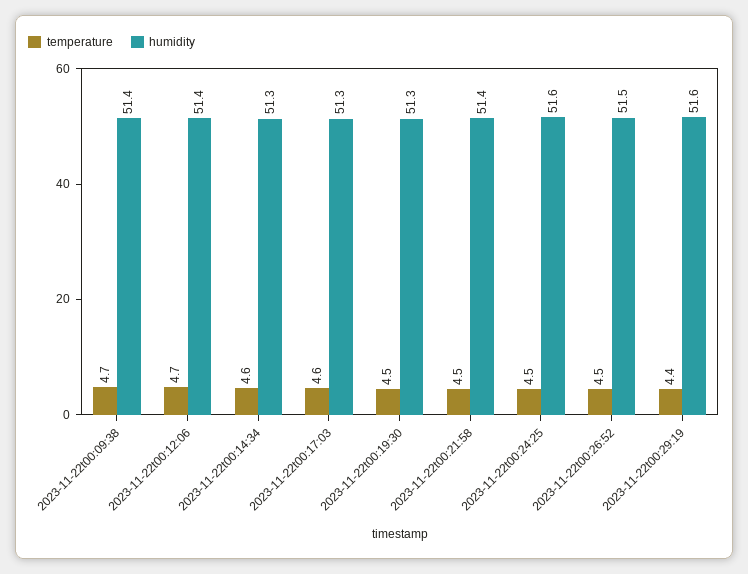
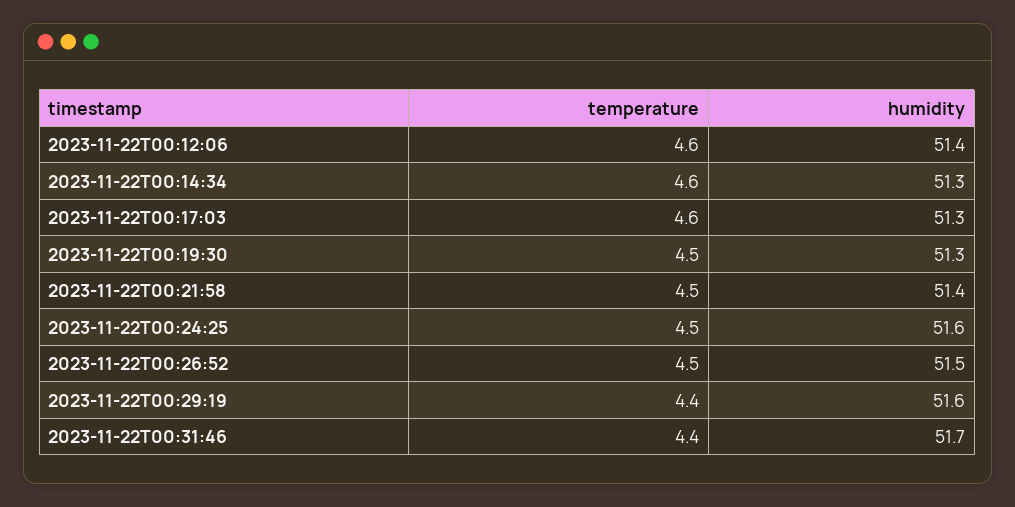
temperature, 2023-11-22t00:09:38: 4.7 -> none
humidity, 2023-11-22t00:09:38: 51.4 -> none
temperature, 2023-11-22t00:12:06: 4.7 -> 4.6
temperature, 2023-11-22T00:31:46: none -> 4.4
humidity, 2023-11-22T00:31:46: none -> 51.7

